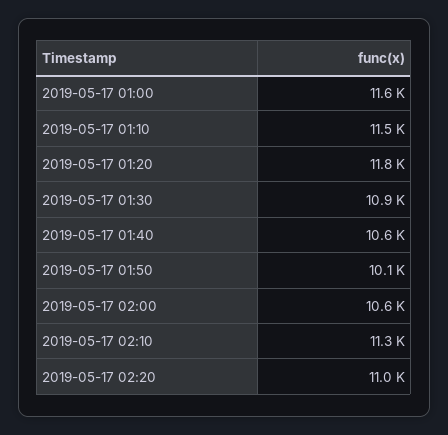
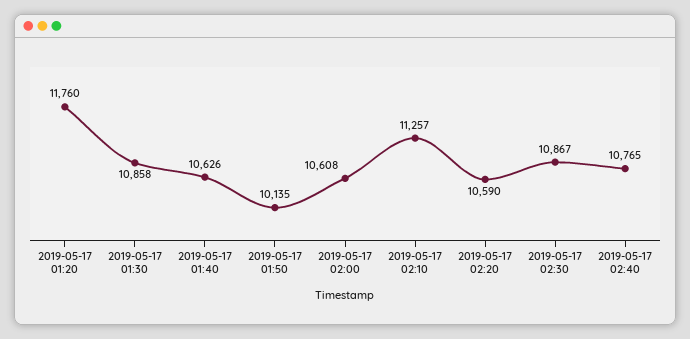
2019-05-17 01:00: 11600 -> none
2019-05-17 01:10: 11500 -> none
2019-05-17 02:20: 11000 -> 10590
2019-05-17 02:30: none -> 10867
2019-05-17 02:40: none -> 10765

